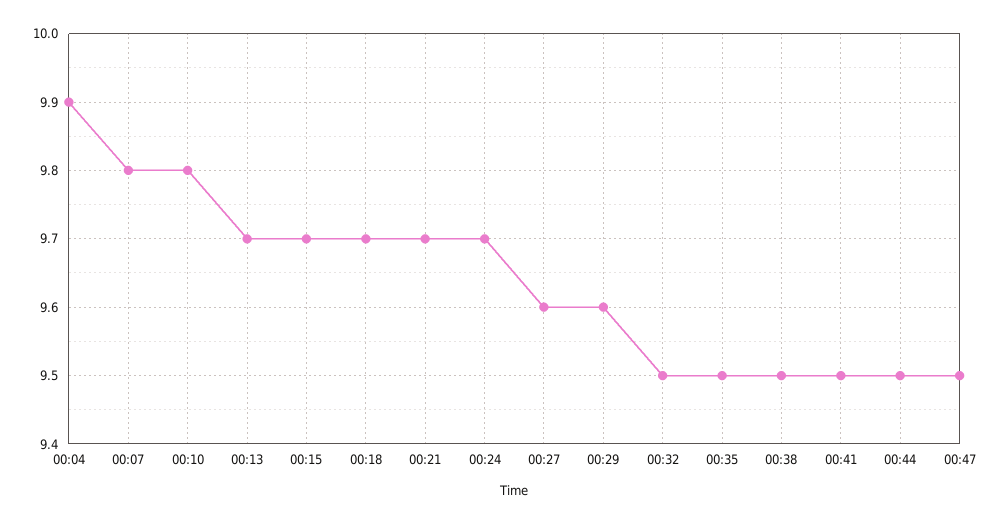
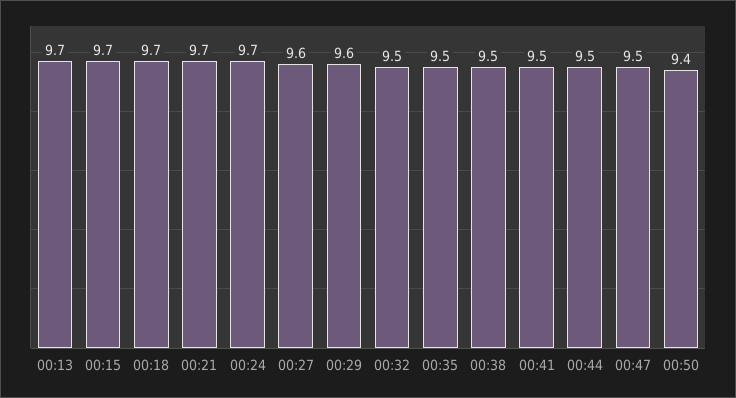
00:04: 9.9 -> none
00:07: 9.8 -> none
00:10: 9.8 -> none
00:50: none -> 9.4

